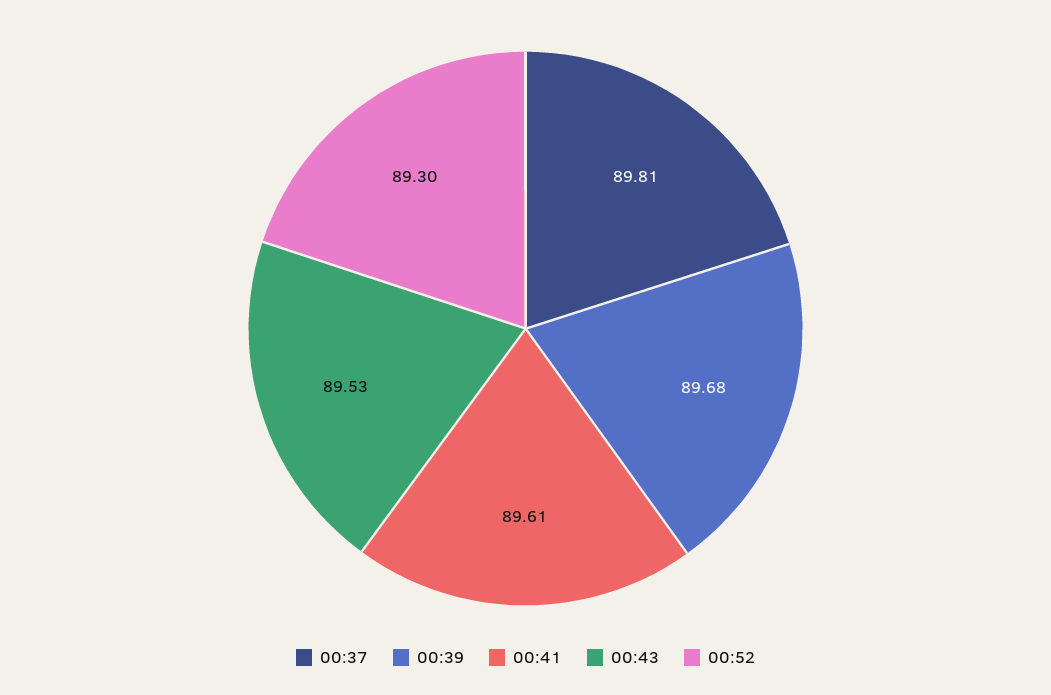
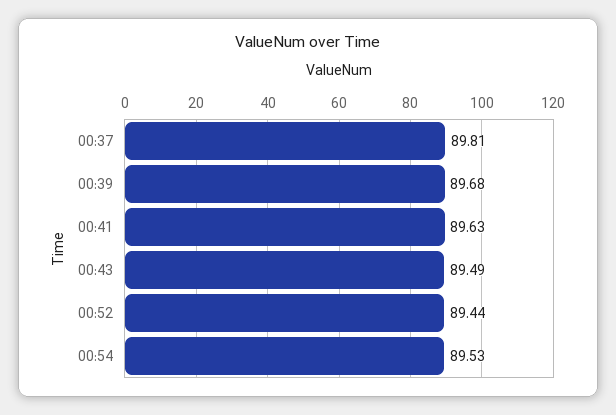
00:41: 89.61 -> 89.63
00:43: 89.53 -> 89.49
00:52: 89.3 -> 89.44
00:54: none -> 89.53

